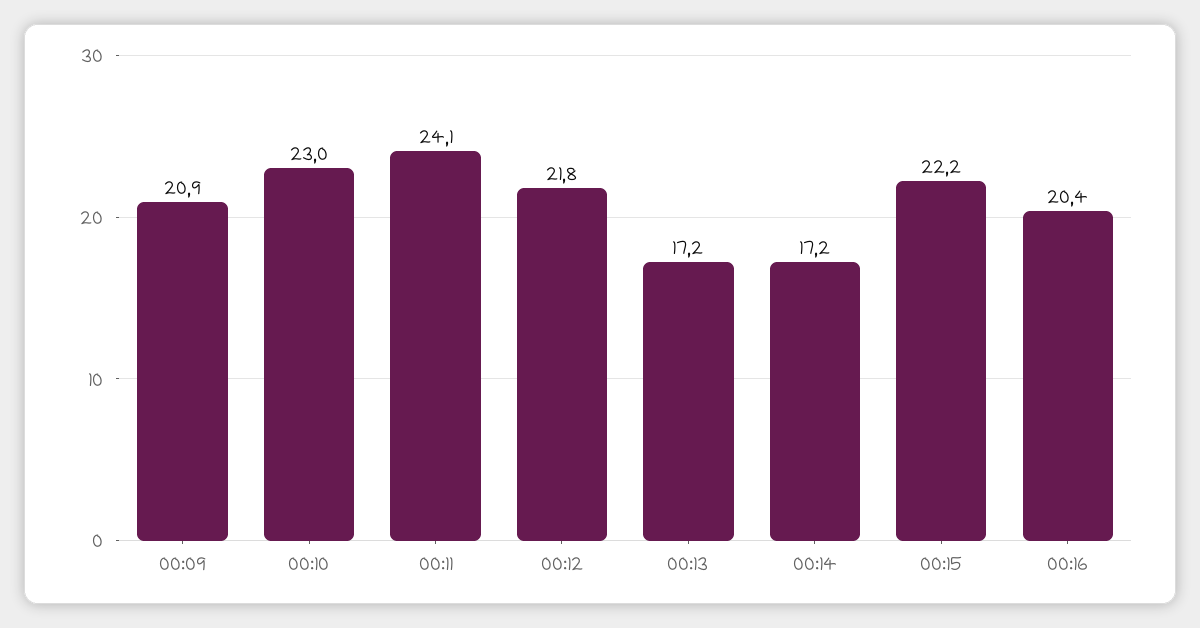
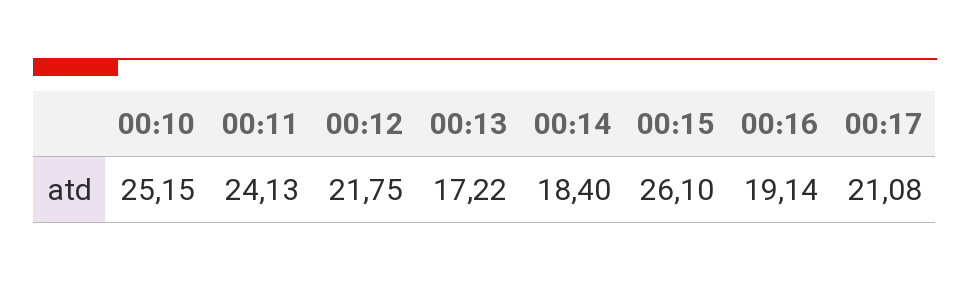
00:09: 20.9 -> none
00:10: 23 -> 25.15
00:14: 17.2 -> 18.4
00:15: 22.2 -> 26.1
00:16: 20.4 -> 19.14
00:17: none -> 21.08

